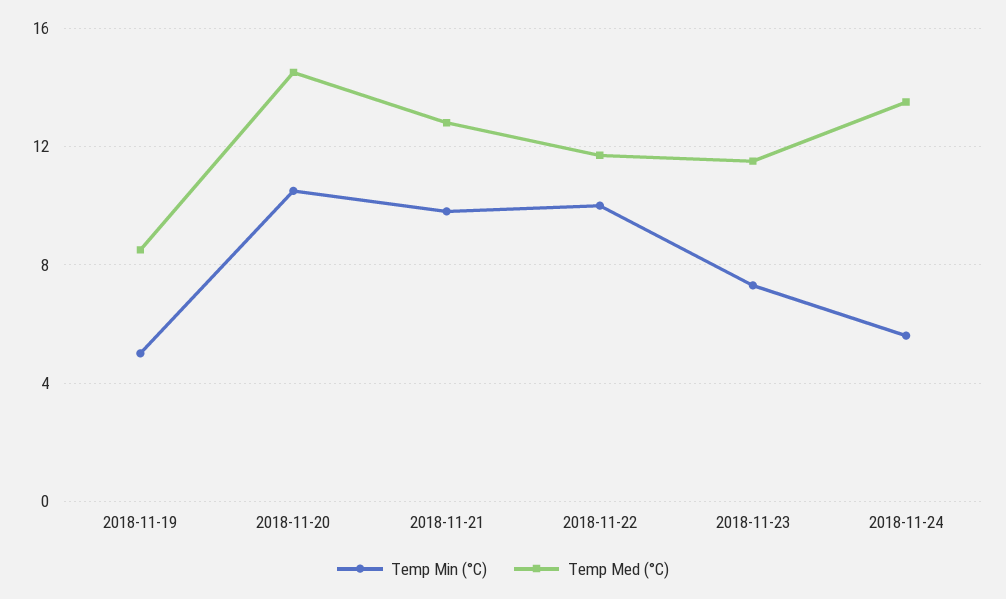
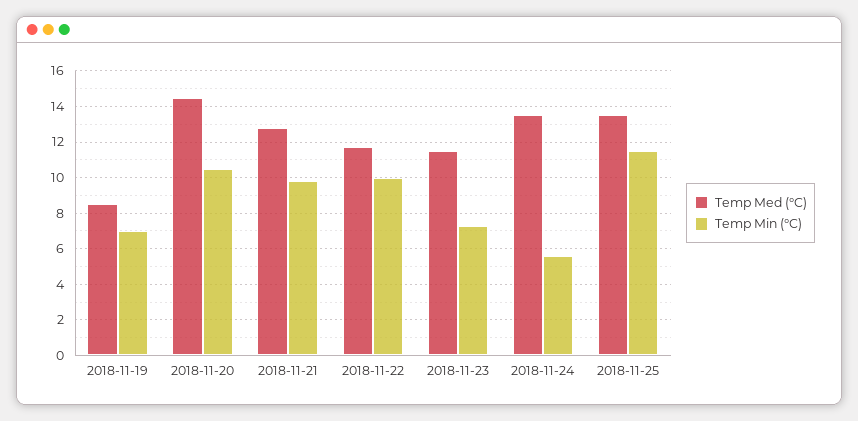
Temp Min (°C), 2018-11-19: 5 -> 7
Temp Med (°C), 2018-11-25: none -> 13.5
Temp Min (°C), 2018-11-25: none -> 11.5

